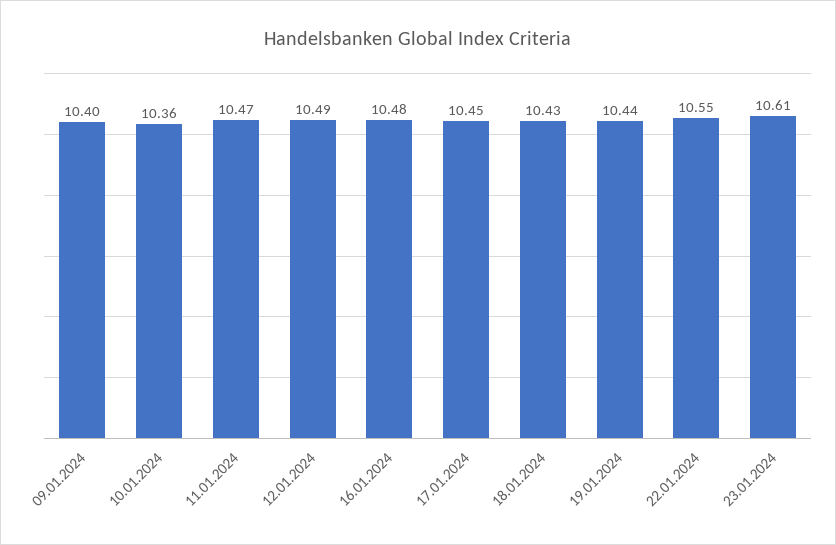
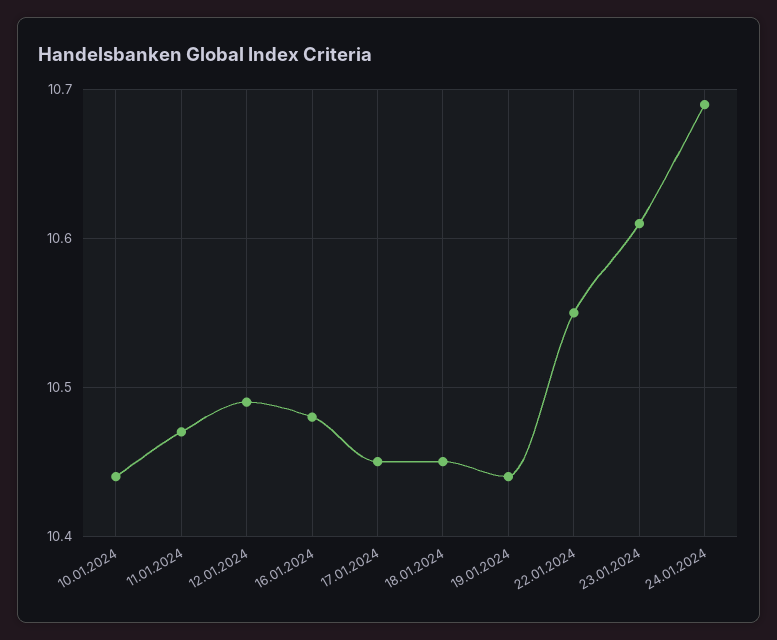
09.01.2024: 10.4 -> none
10.01.2024: 10.36 -> 10.44
18.01.2024: 10.43 -> 10.45
24.01.2024: none -> 10.69

